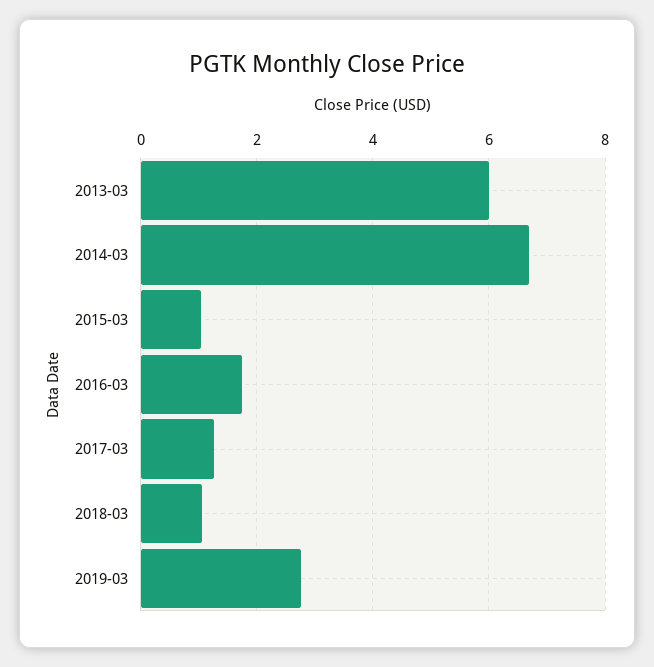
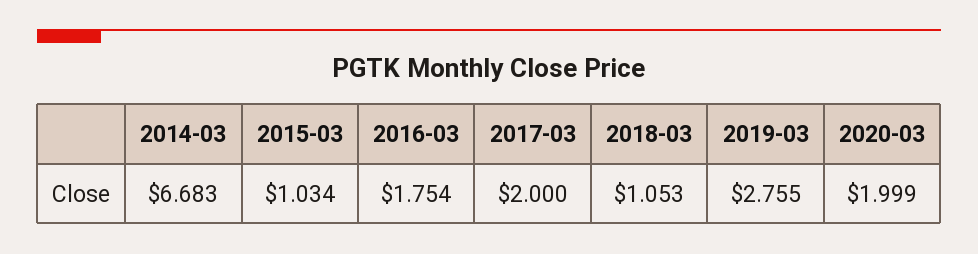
2013-03: 6 -> none
2017-03: 1.2 -> 2
2020-03: none -> 1.999

